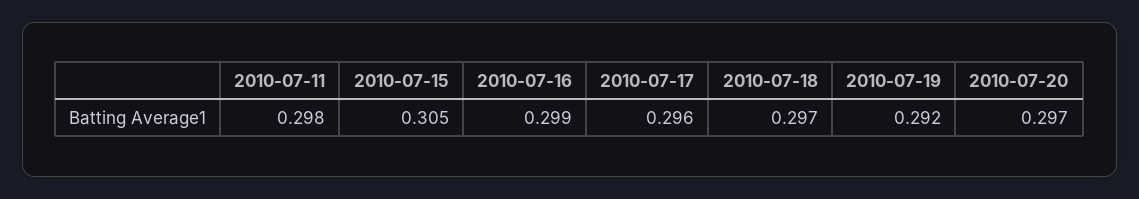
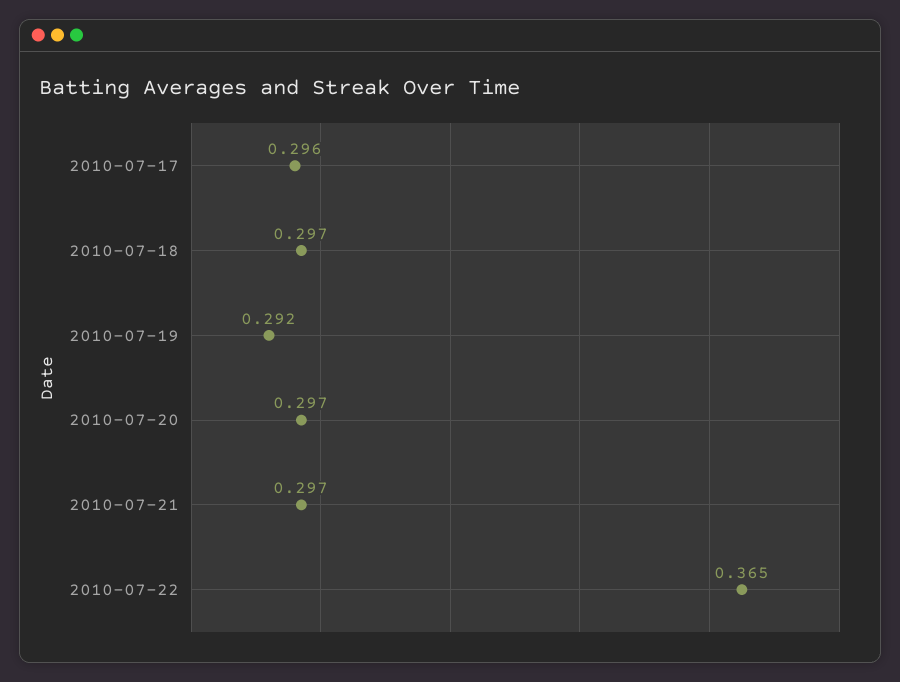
2010-07-11: 0.298 -> none
2010-07-15: 0.305 -> none
2010-07-16: 0.299 -> none
2010-07-21: none -> 0.297
2010-07-22: none -> 0.365

